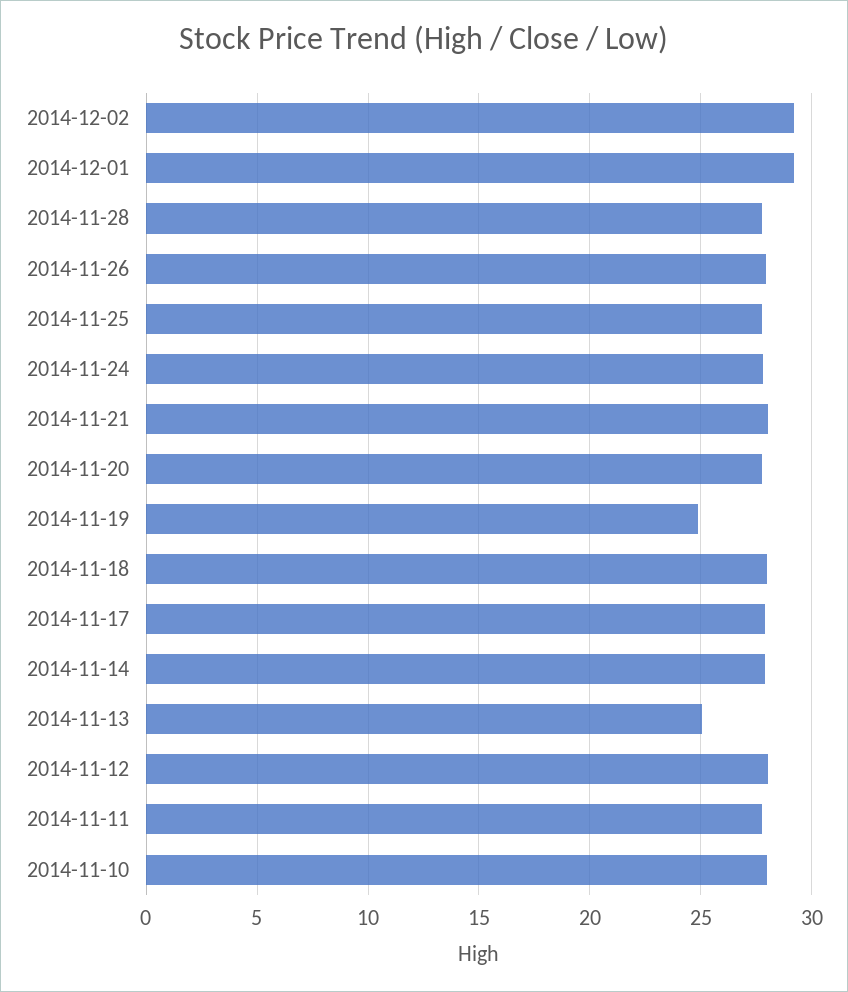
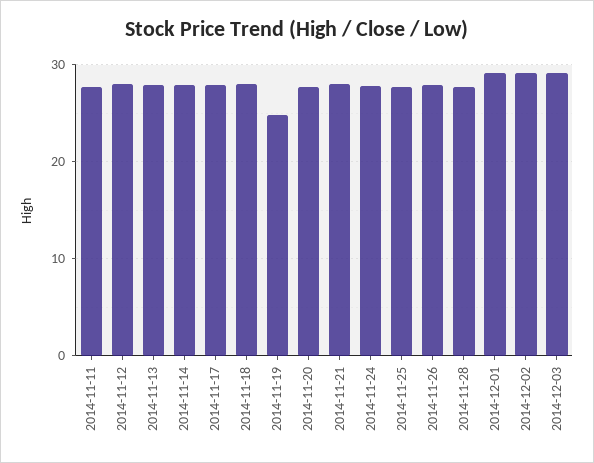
2014-11-13: 25 -> 28
2014-11-10: 28 -> none
2014-12-03: none -> 29

